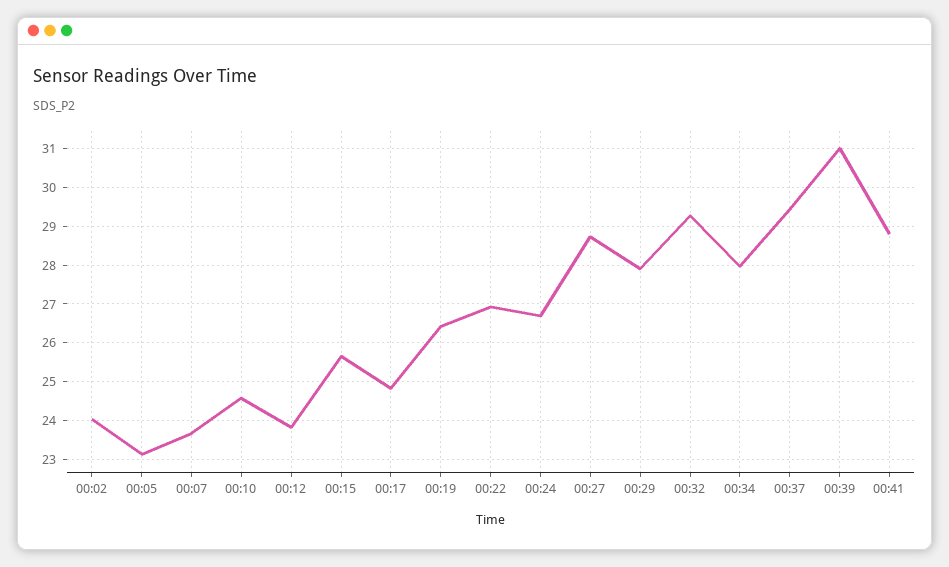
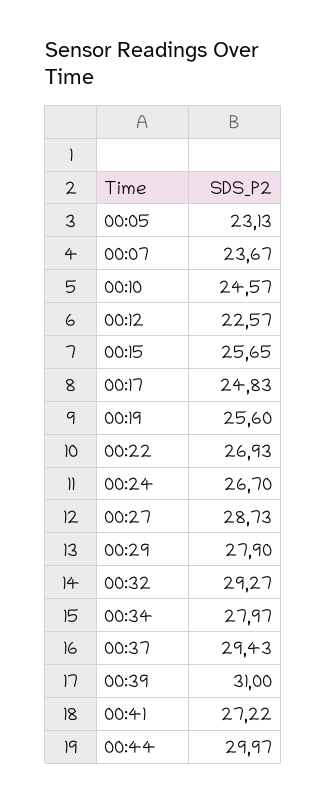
00:02: 24 -> none
00:12: 23.8 -> 22.57
00:19: 26.4 -> 25.6
00:41: 28.8 -> 27.22
00:44: none -> 29.97

